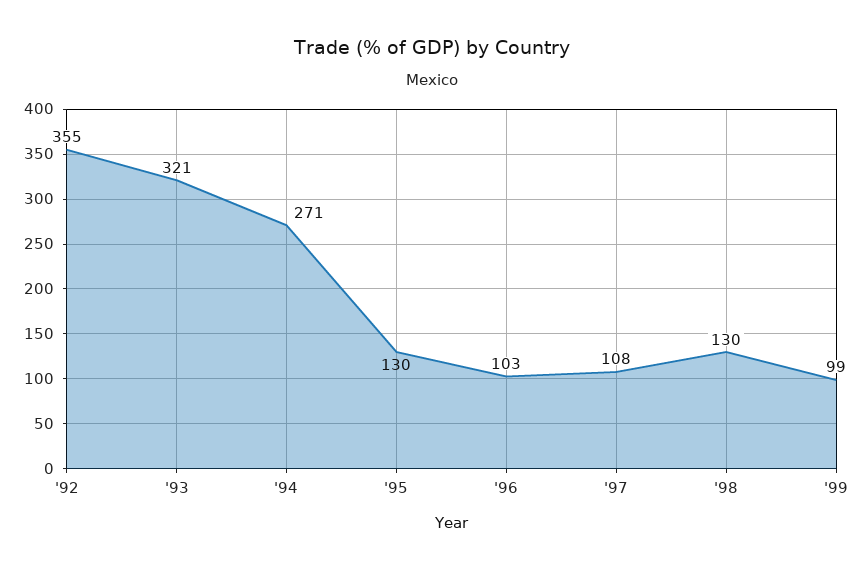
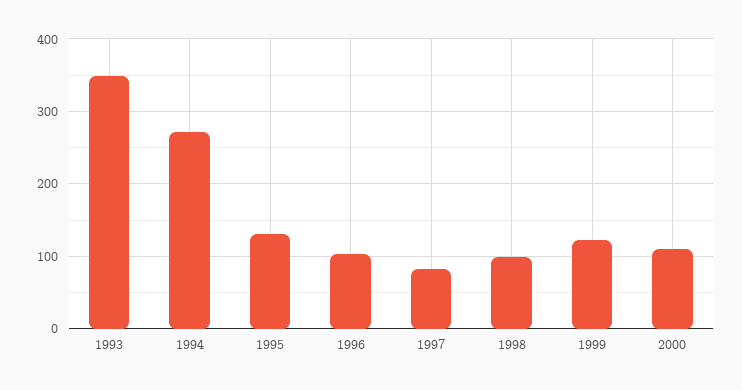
'92: 355 -> none
'93: 321 -> 350
'97: 108 -> 80
'98: 130 -> 100
'99: 99 -> 120
2000: none -> 110

